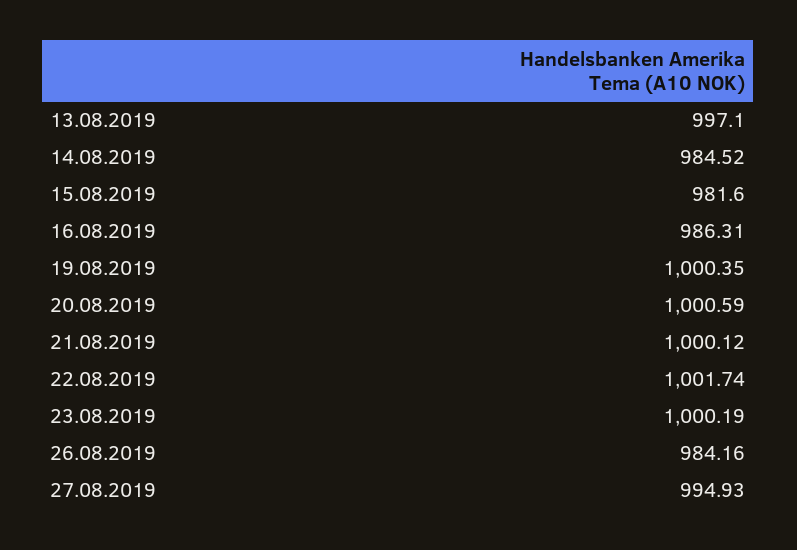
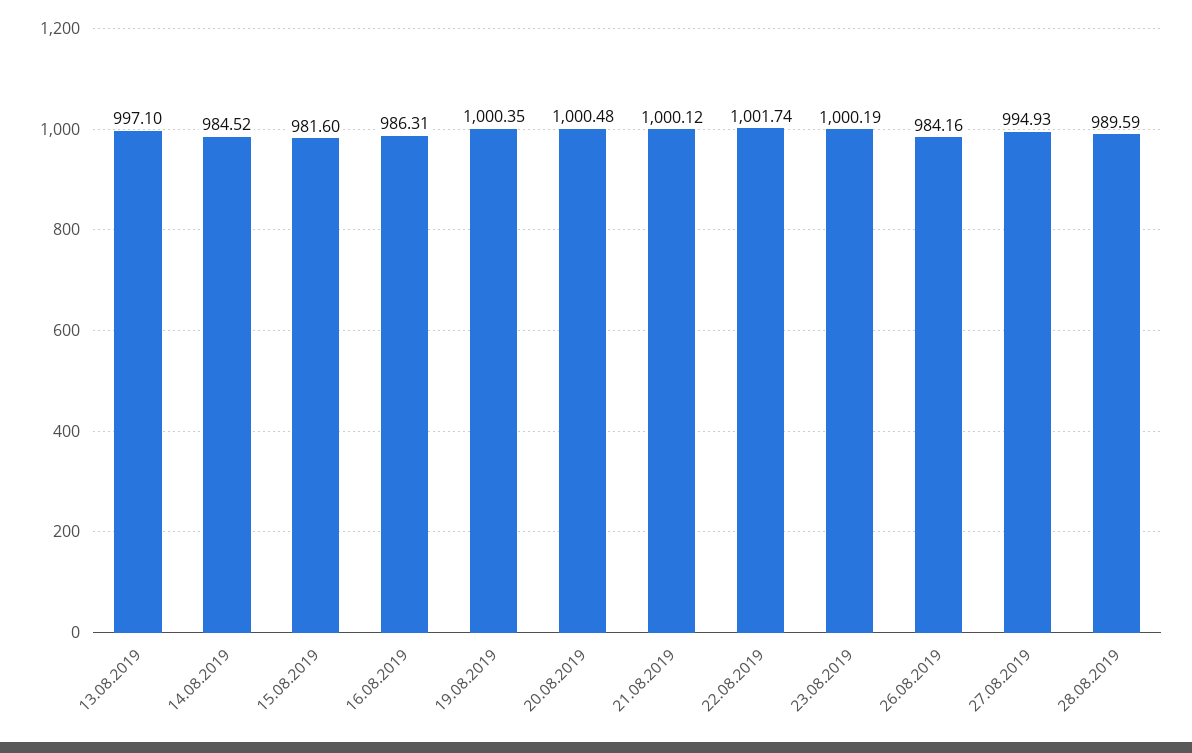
20.08.2019: 1000.59 -> 1000.48
28.08.2019: none -> 989.59

